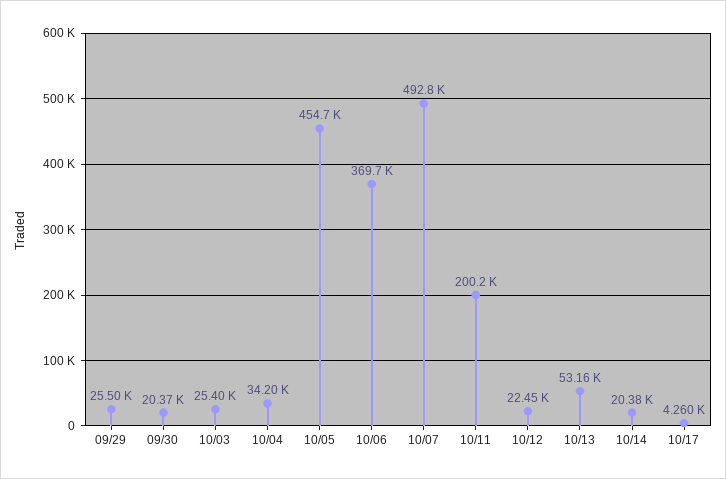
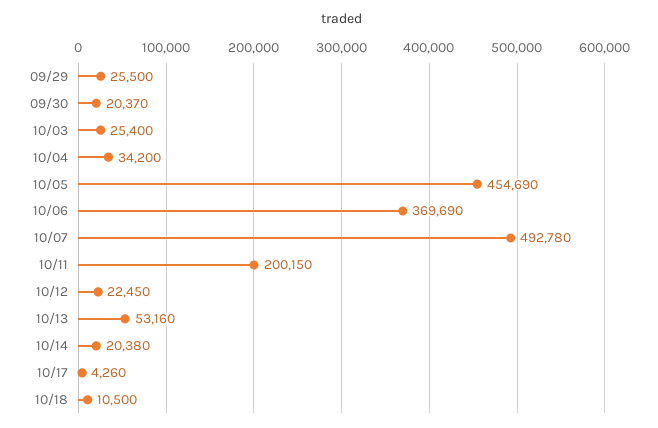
10/18: none -> 10500

